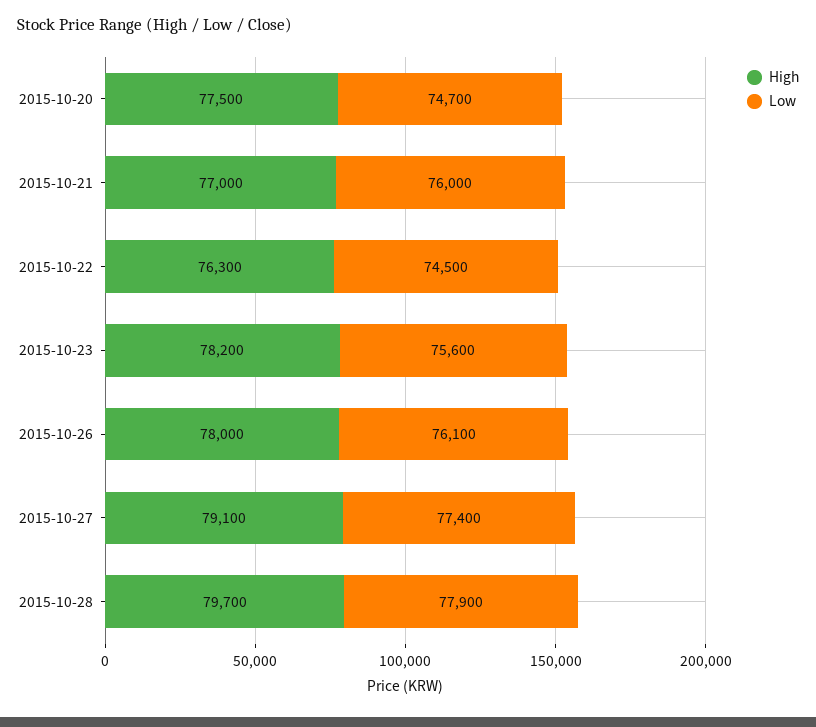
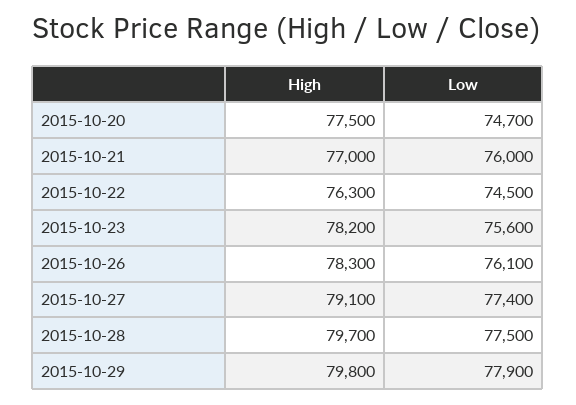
High, 2015-10-26: 78000 -> 78300
Low, 2015-10-28: 77900 -> 77500
High, 2015-10-29: none -> 79800
Low, 2015-10-29: none -> 77900

